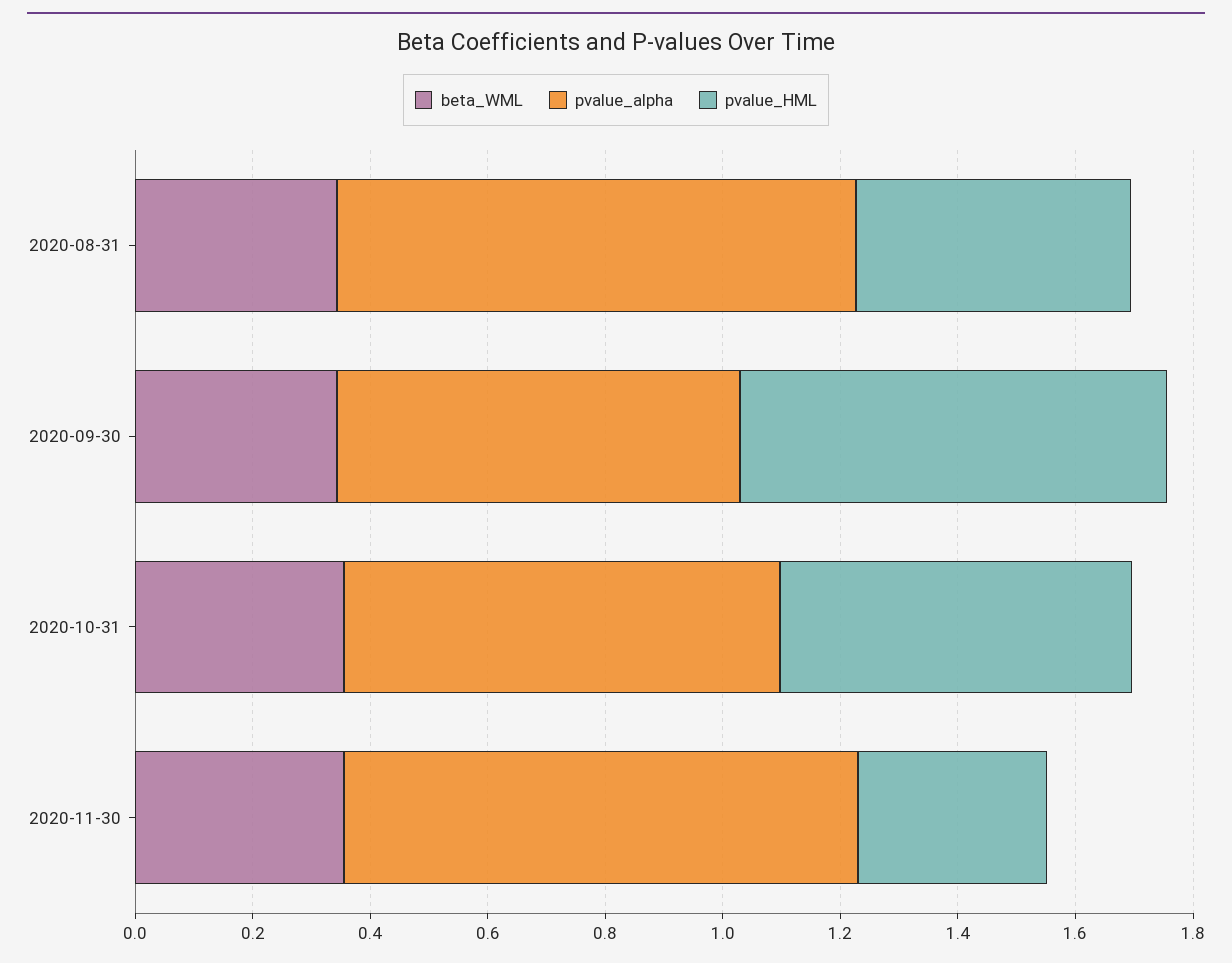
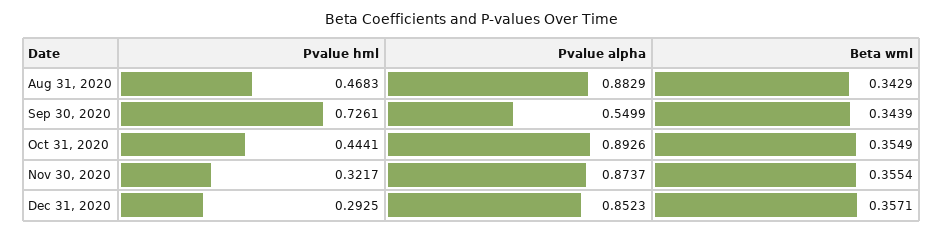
pvalue_alpha, 2020-09-30: 0.7 -> 0.5499
pvalue_alpha, 2020-10-31: 0.75 -> 0.8926
pvalue_HML, 2020-10-31: 0.6 -> 0.4441
pvalue_HML, Dec 31, 2020: none -> 0.2925
pvalue_alpha, Dec 31, 2020: none -> 0.8523
beta_WML, Dec 31, 2020: none -> 0.3571

